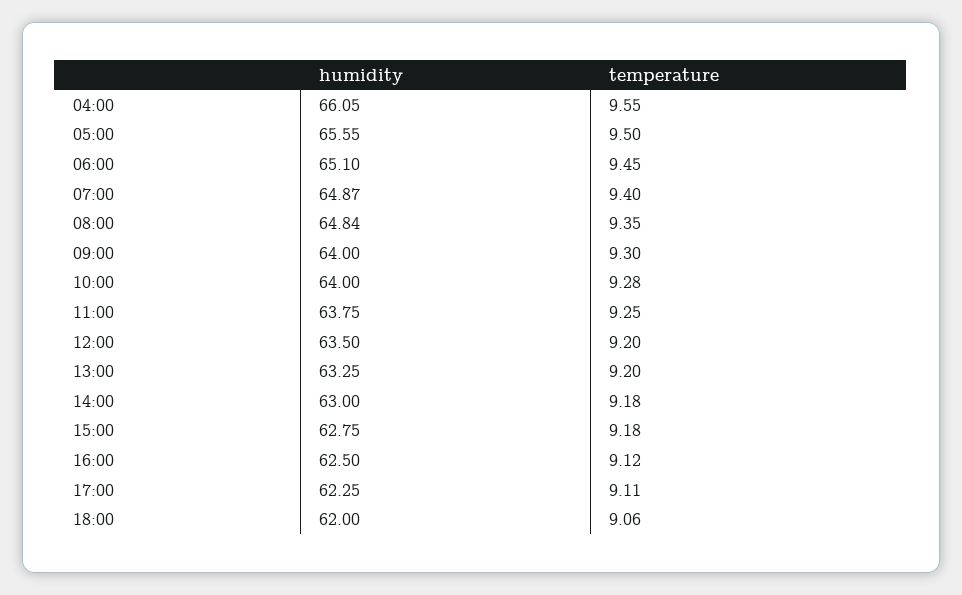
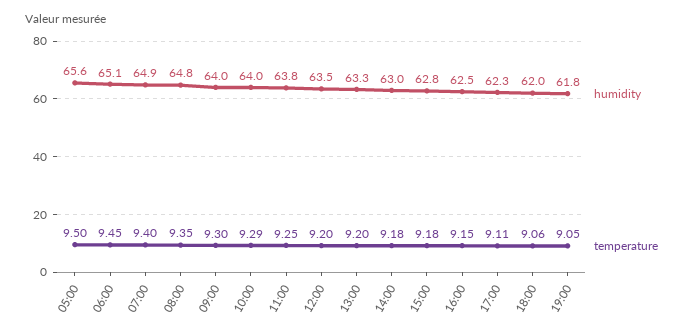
humidity, 04:00: 66.05 -> none
temperature, 04:00: 9.55 -> none
temperature, 10:00: 9.28 -> 9.29
temperature, 16:00: 9.12 -> 9.15
humidity, 19:00: none -> 61.8
temperature, 19:00: none -> 9.05

